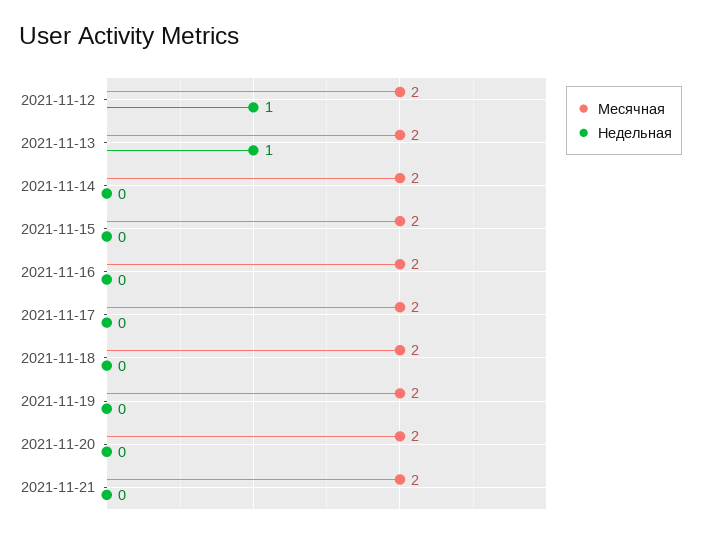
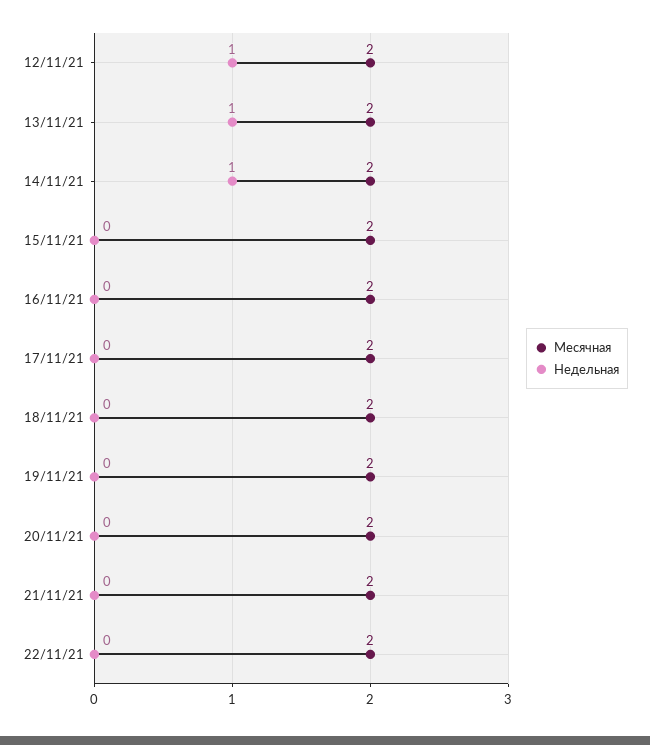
Недельная, 2021-11-14: 0 -> 1
Месячная, 22/11/21: none -> 2
Недельная, 22/11/21: none -> 0

